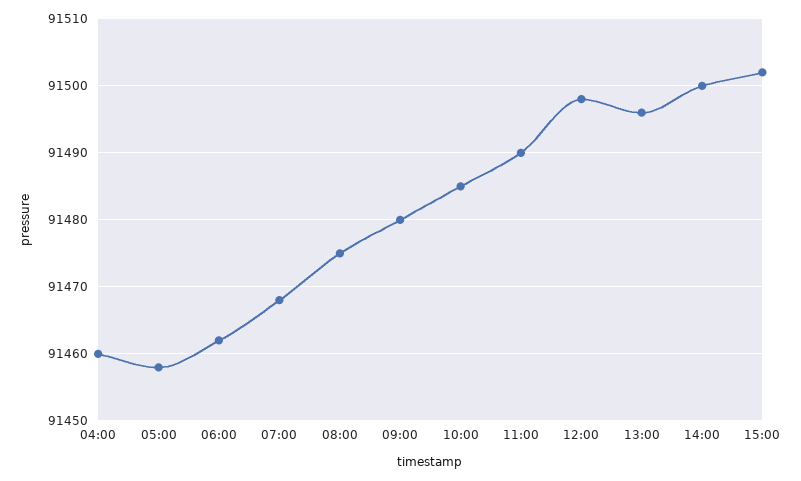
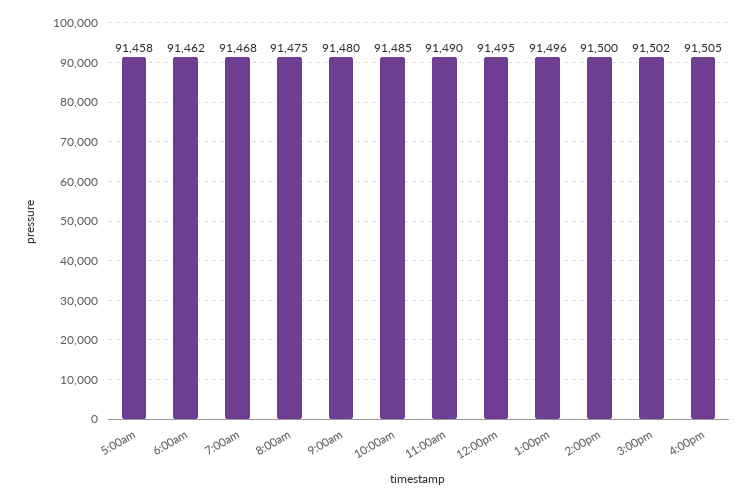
04:00: 91460 -> none
12:00: 91498 -> 91495
4:00pm: none -> 91505

